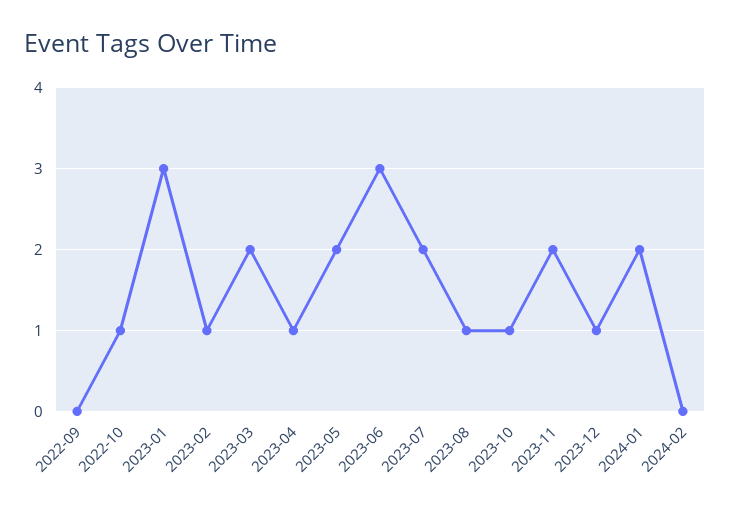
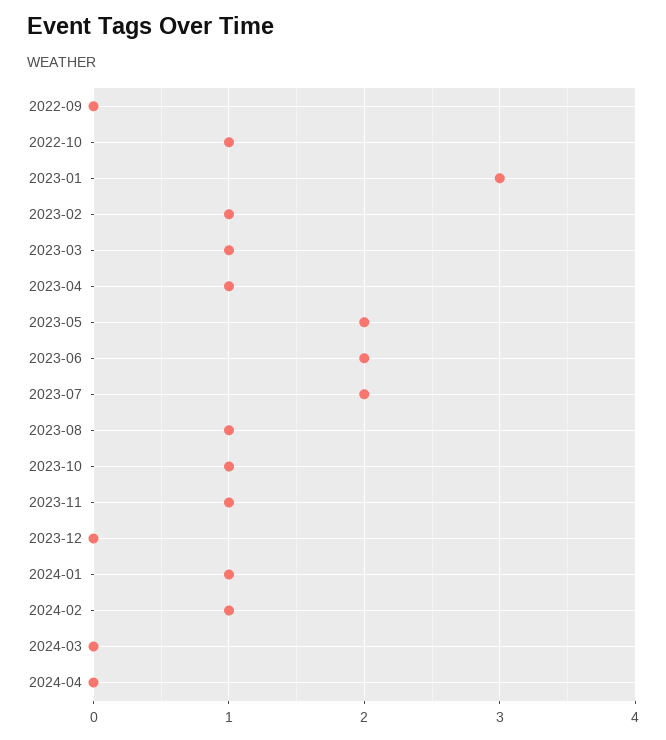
2023-03: 2 -> 1
2023-06: 3 -> 2
2023-11: 2 -> 1
2023-12: 1 -> 0
2024-01: 2 -> 1
2024-02: 0 -> 1
2024-03: none -> 0
2024-04: none -> 0

